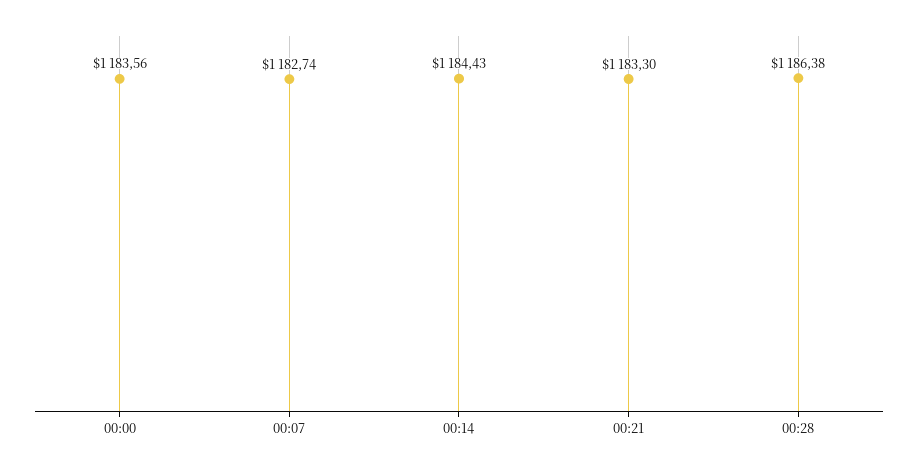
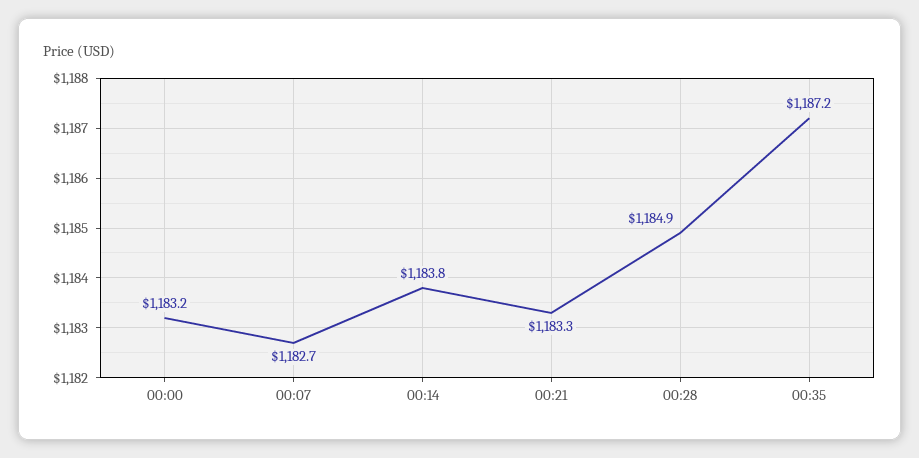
00:00: 1183.56 -> 1183.2
00:14: 1184.43 -> 1183.8
00:28: 1186.38 -> 1184.9
00:35: none -> 1187.2

